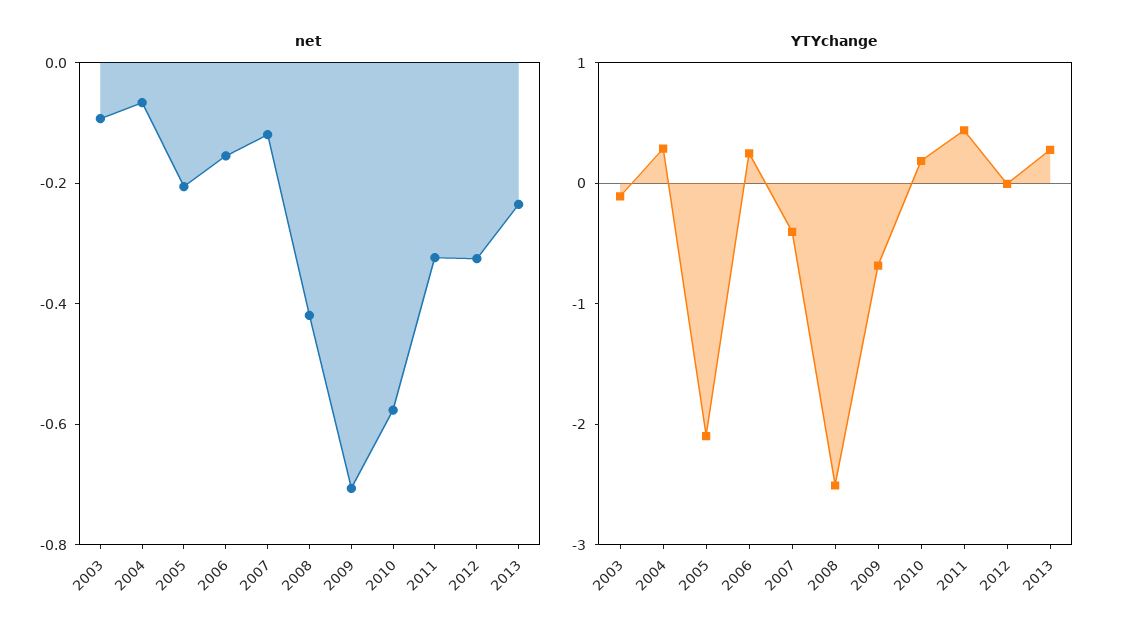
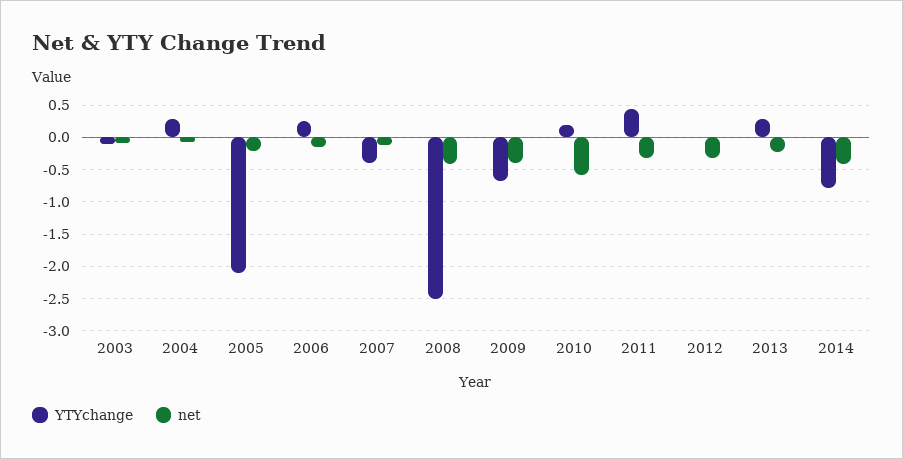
net, 2009: -0.7 -> -0.4
YTYchange, 2014: none -> -0.8
net, 2014: none -> -0.4

